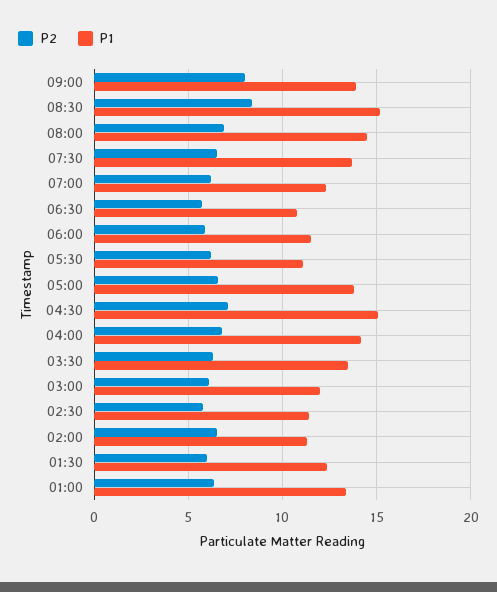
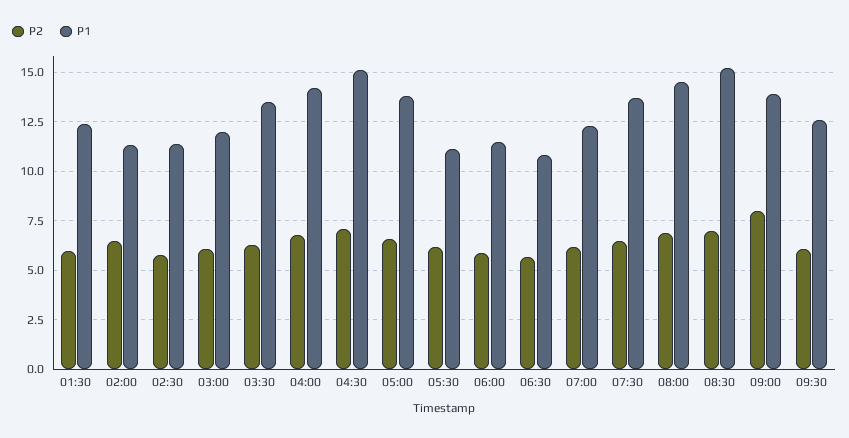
P2, 08:30: 8.5 -> 7
P2, 01:00: 6.5 -> none
P1, 01:00: 13.5 -> none
P2, 09:30: none -> 6
P1, 09:30: none -> 12.5

